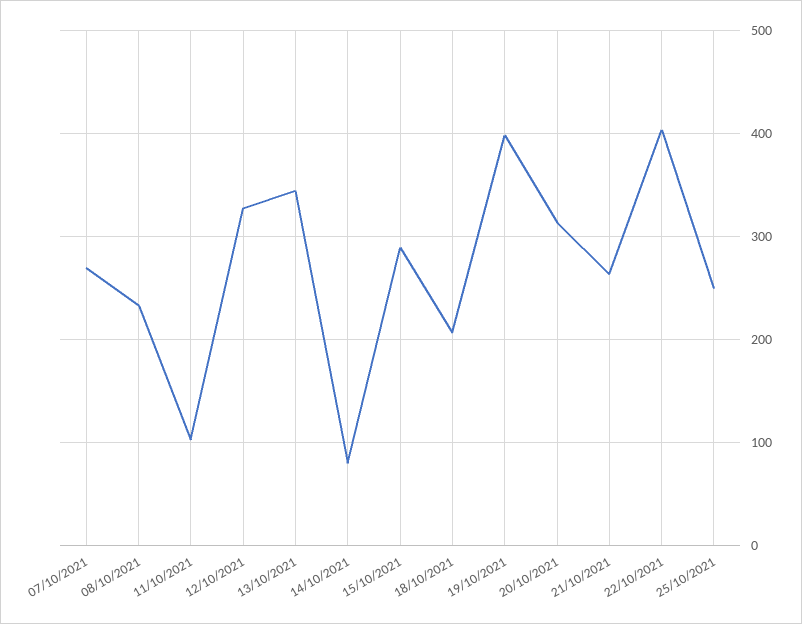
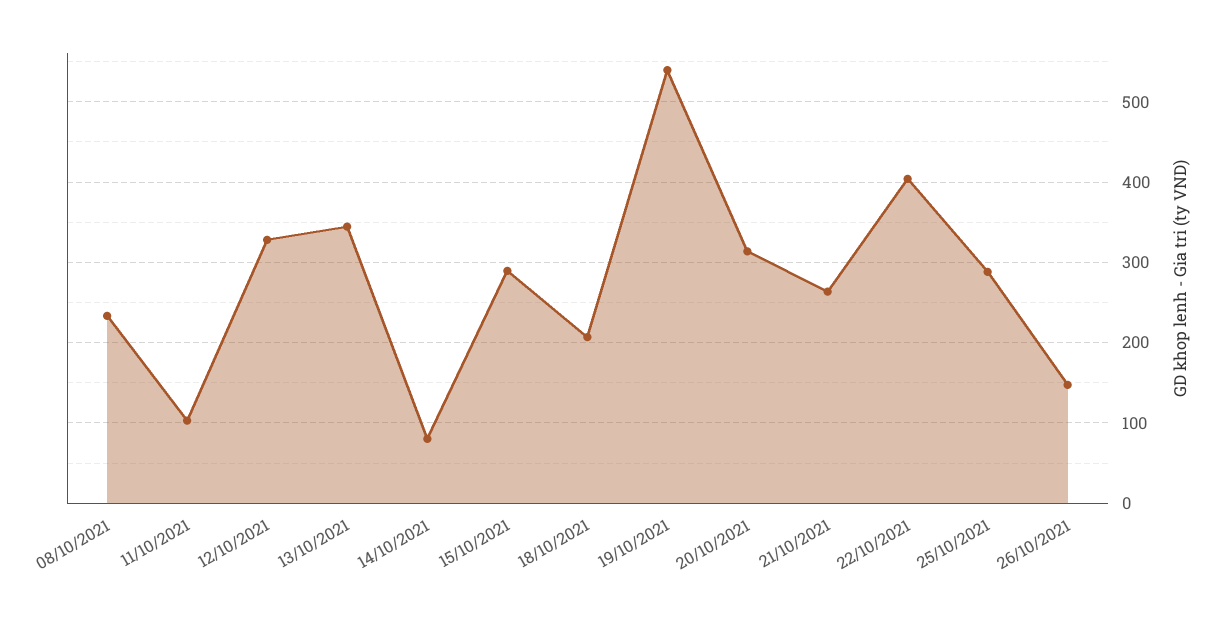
07/10/2021: 270 -> none
19/10/2021: 400 -> 540
25/10/2021: 250 -> 290
26/10/2021: none -> 150

